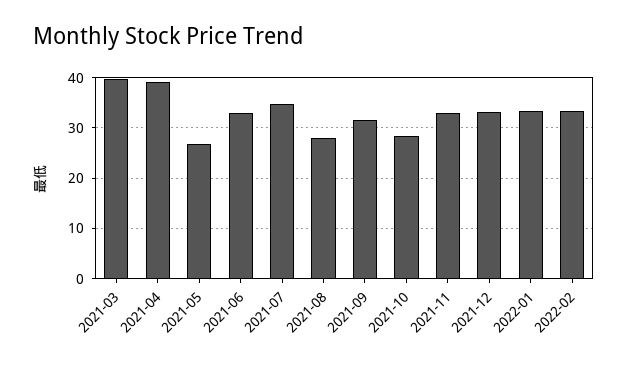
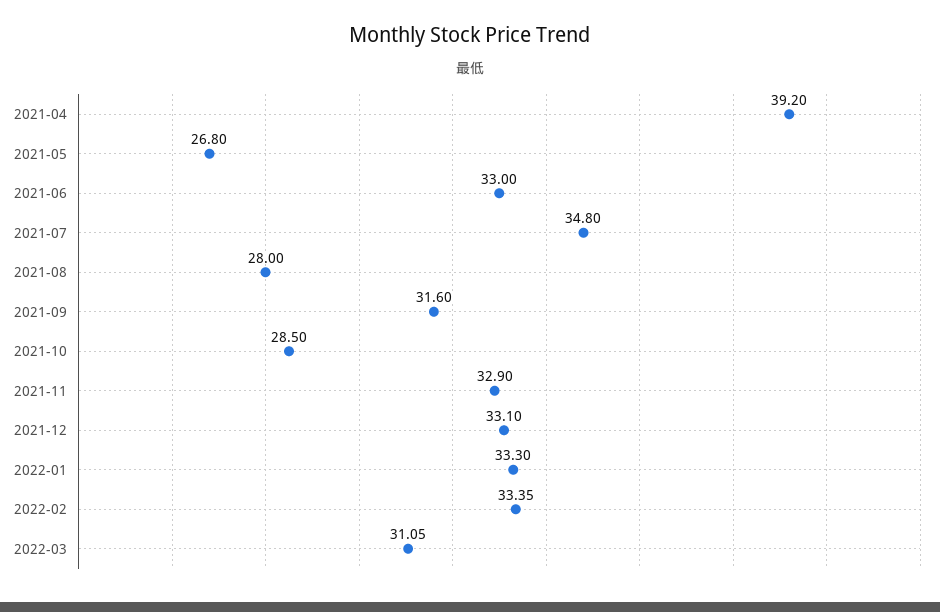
2021-03: 40 -> none
2022-03: none -> 31.05

